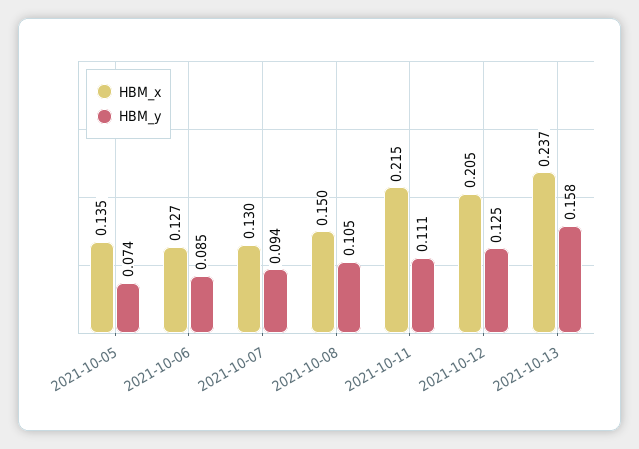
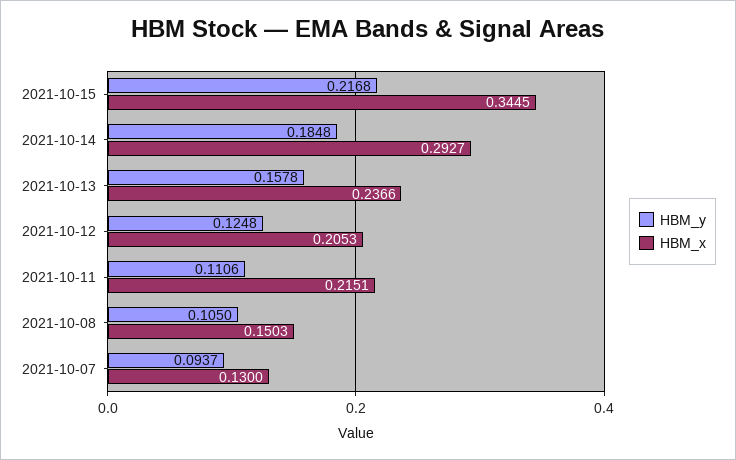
HBM_x, 2021-10-05: 0.135 -> none
HBM_y, 2021-10-05: 0.074 -> none
HBM_x, 2021-10-06: 0.127 -> none
HBM_y, 2021-10-06: 0.085 -> none
HBM_y, 2021-10-15: none -> 0.2168
HBM_x, 2021-10-15: none -> 0.3445
HBM_y, 2021-10-14: none -> 0.1848
HBM_x, 2021-10-14: none -> 0.2927

